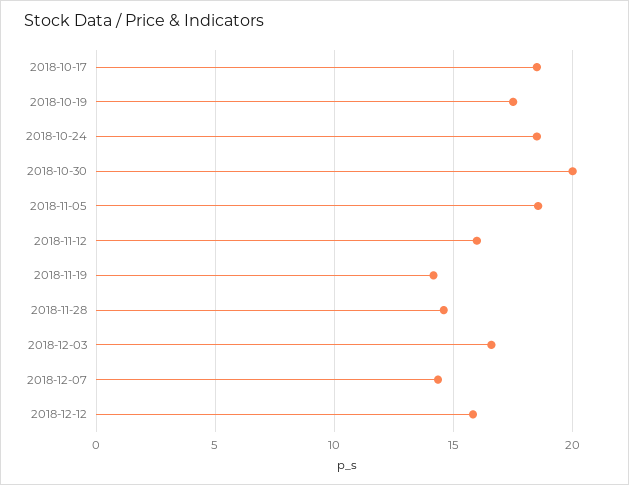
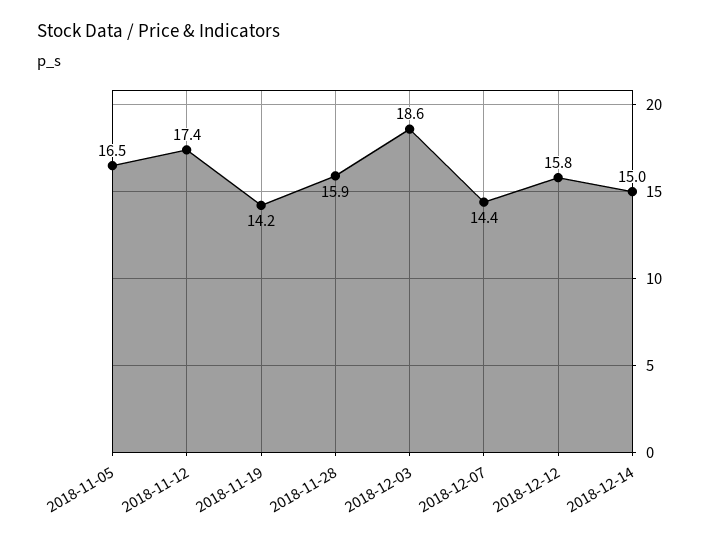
2018-10-17: 18.5 -> none
2018-10-19: 17.5 -> none
2018-10-24: 18.5 -> none
2018-10-30: 20 -> none
2018-11-05: 18.5 -> 16.5
2018-11-12: 16 -> 17.4
2018-11-28: 14.5 -> 15.9
2018-12-03: 16.5 -> 18.6
2018-12-14: none -> 15

